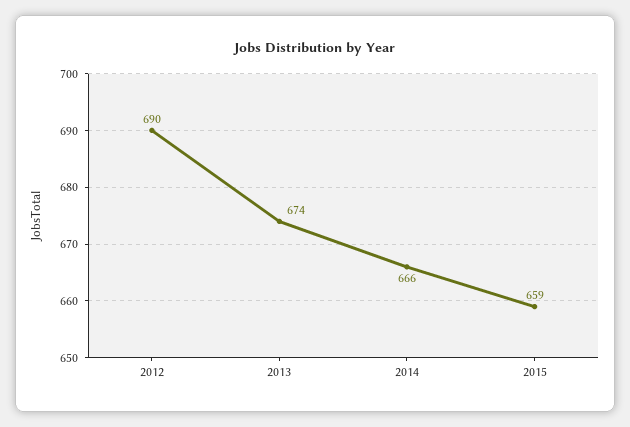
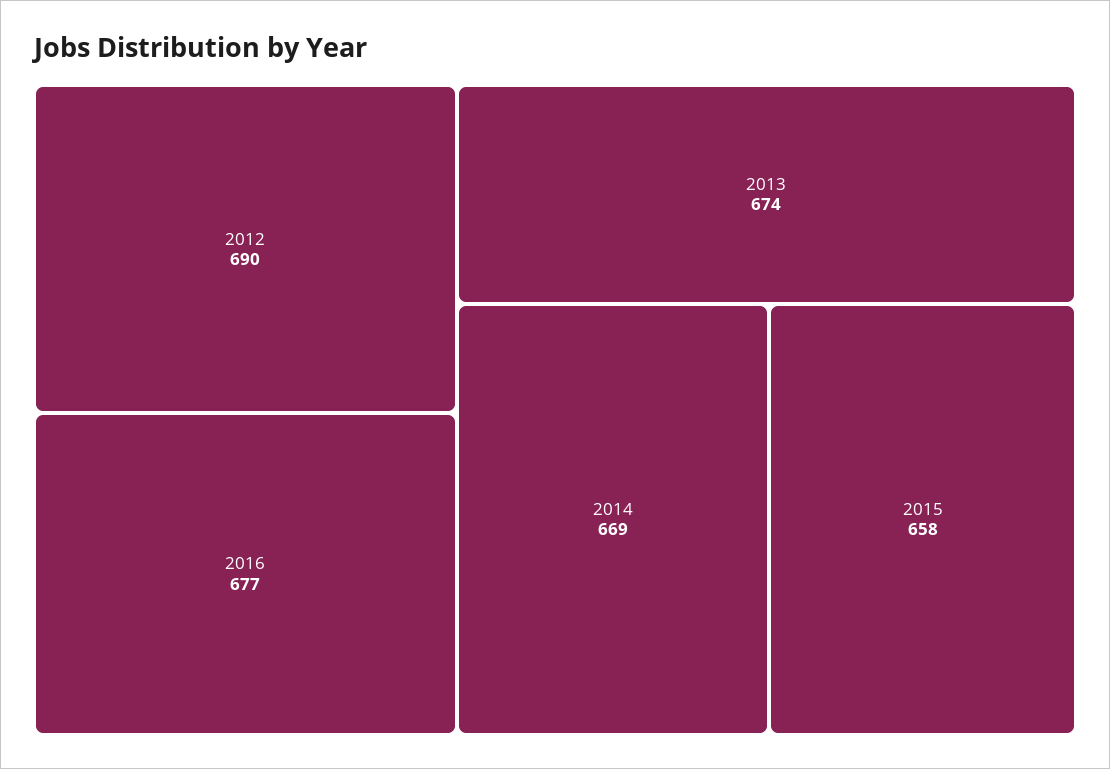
2014: 666 -> 669
2015: 659 -> 658
2016: none -> 677

